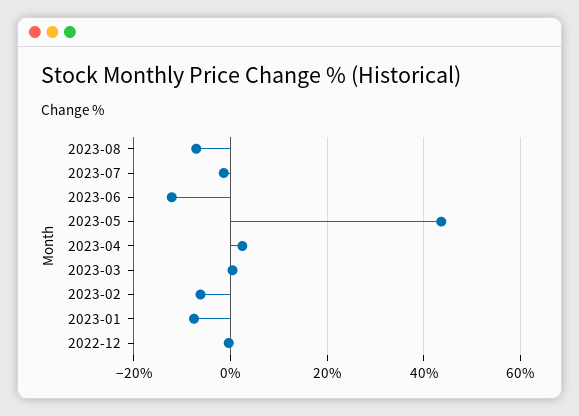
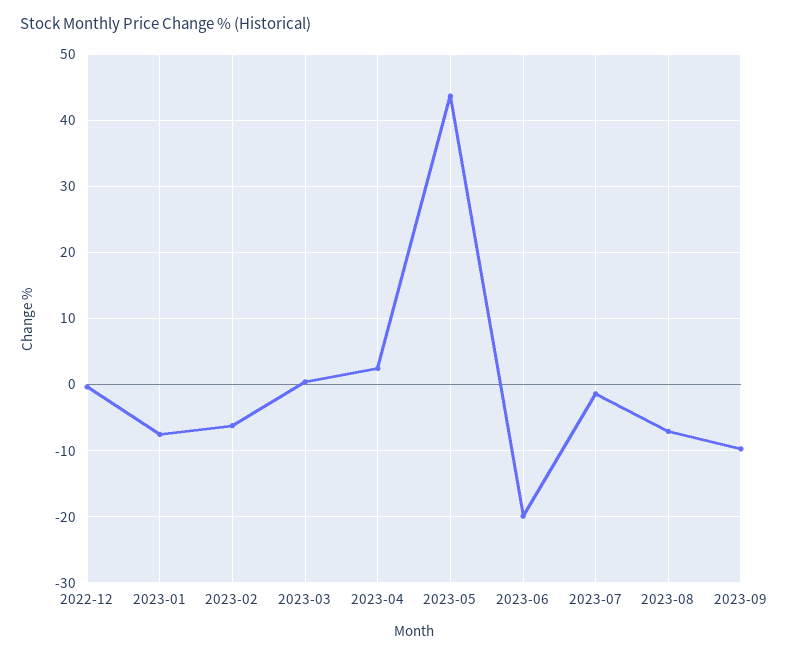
2023-06: -12 -> -20
2023-09: none -> -10

